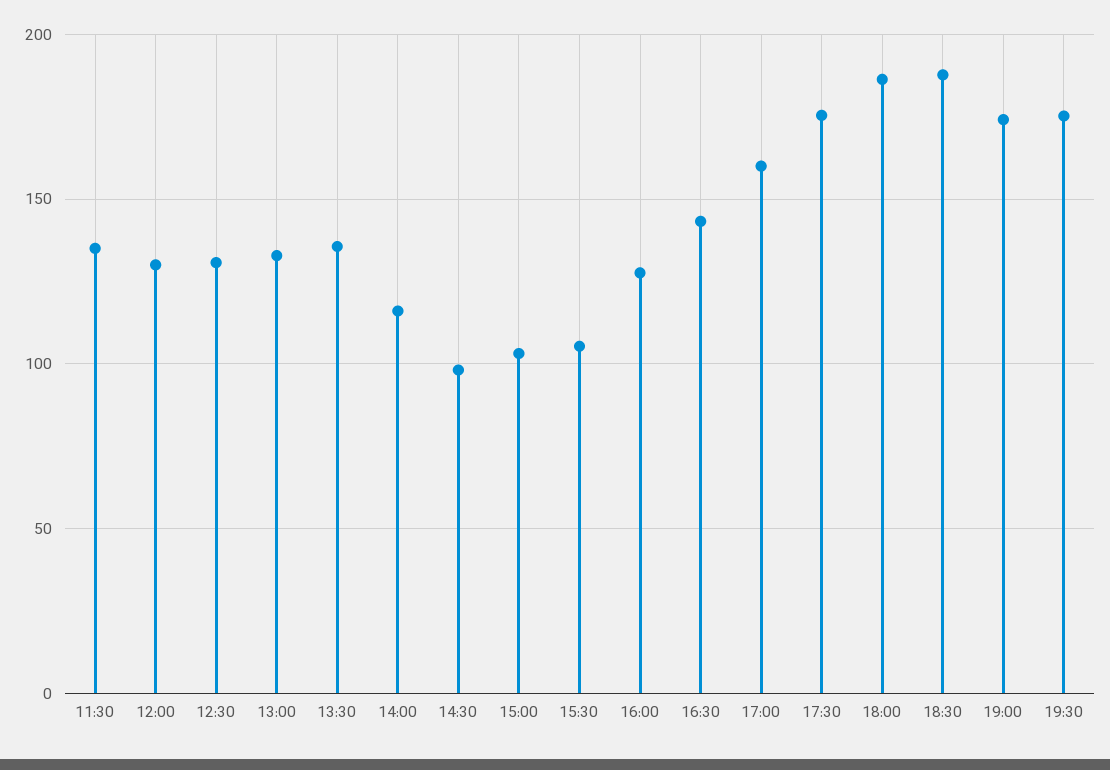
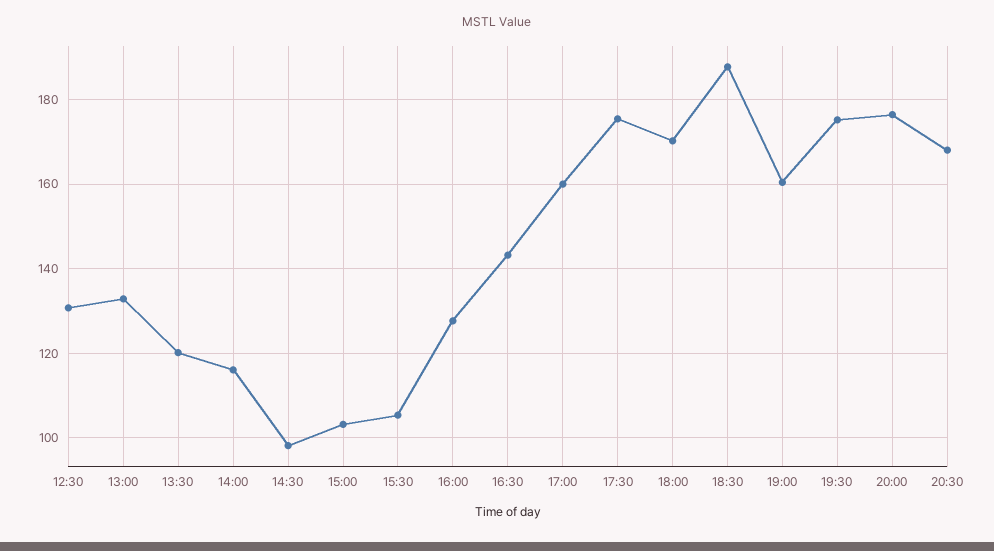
11:30: 135 -> none
12:00: 130 -> none
13:30: 135 -> 120
18:00: 185 -> 170
19:00: 175 -> 160
20:00: none -> 176
20:30: none -> 168

